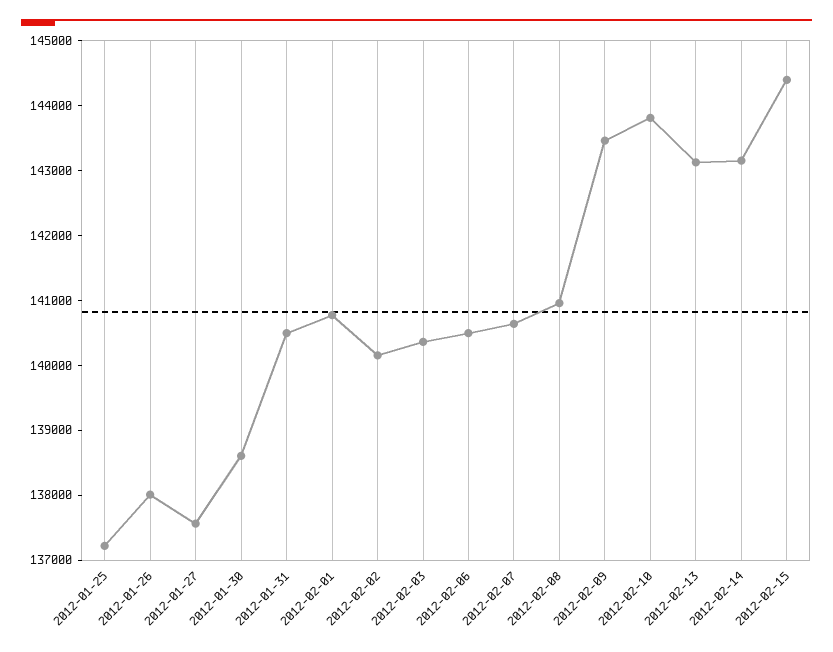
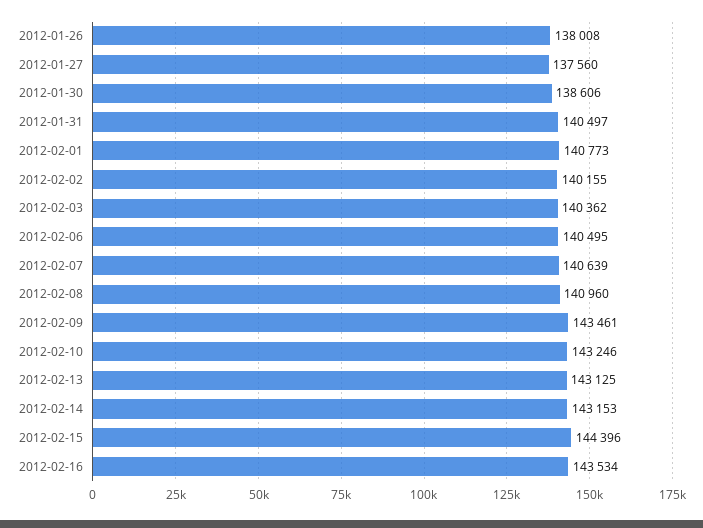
2012-01-25: 137200 -> none
2012-02-10: 143800 -> 143246
2012-02-16: none -> 143534

